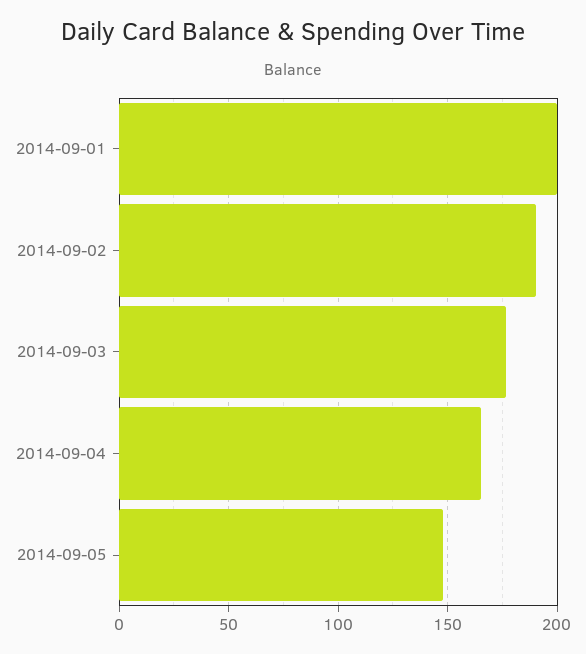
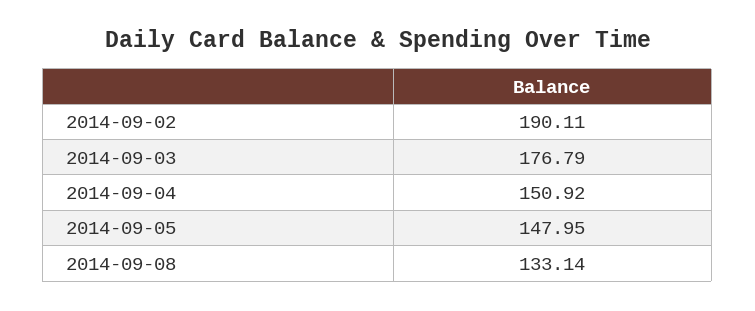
2014-09-01: 200 -> none
2014-09-04: 165 -> 150.92
2014-09-08: none -> 133.14

